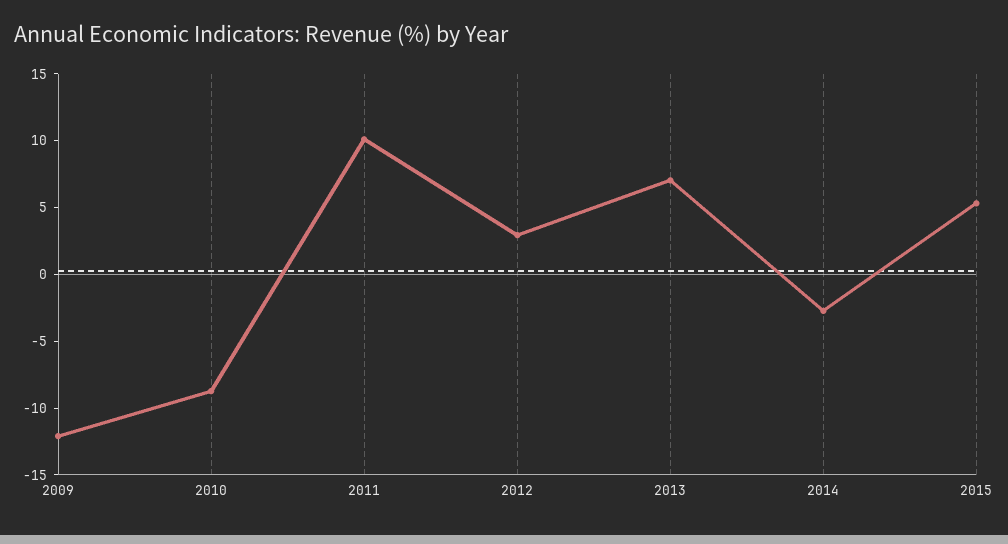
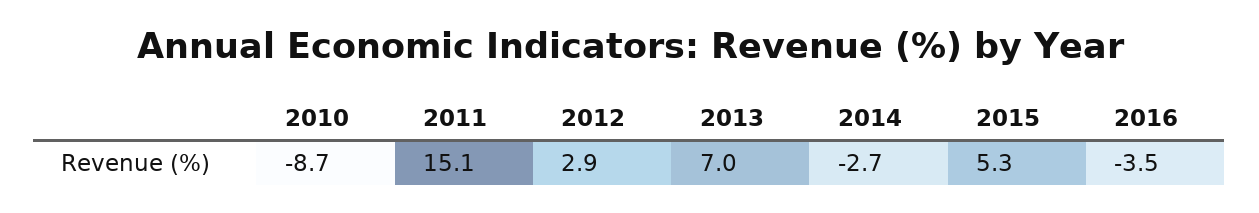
2009: -12 -> none
2011: 10 -> 15.1
2016: none -> -3.5

